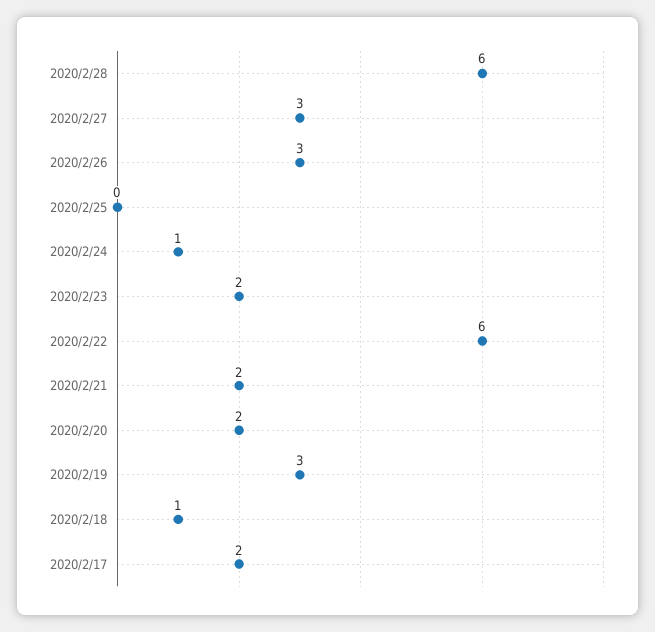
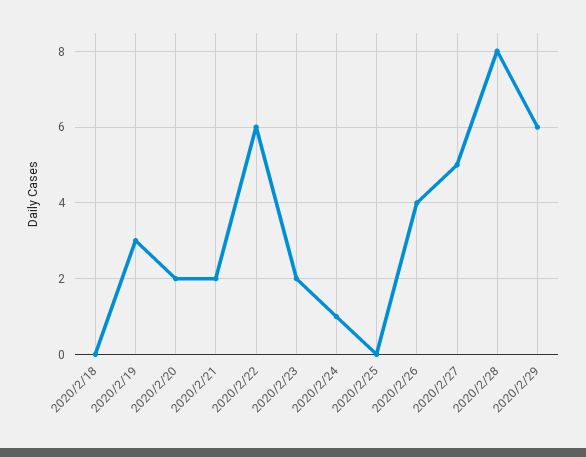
2020/2/28: 6 -> 8
2020/2/27: 3 -> 5
2020/2/26: 3 -> 4
2020/2/18: 1 -> 0
2020/2/17: 2 -> none
2020/2/29: none -> 6

